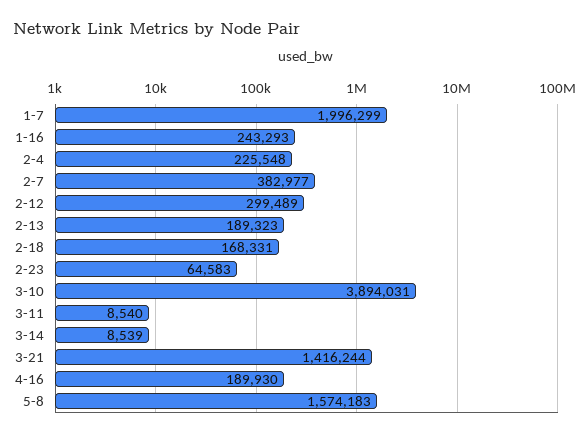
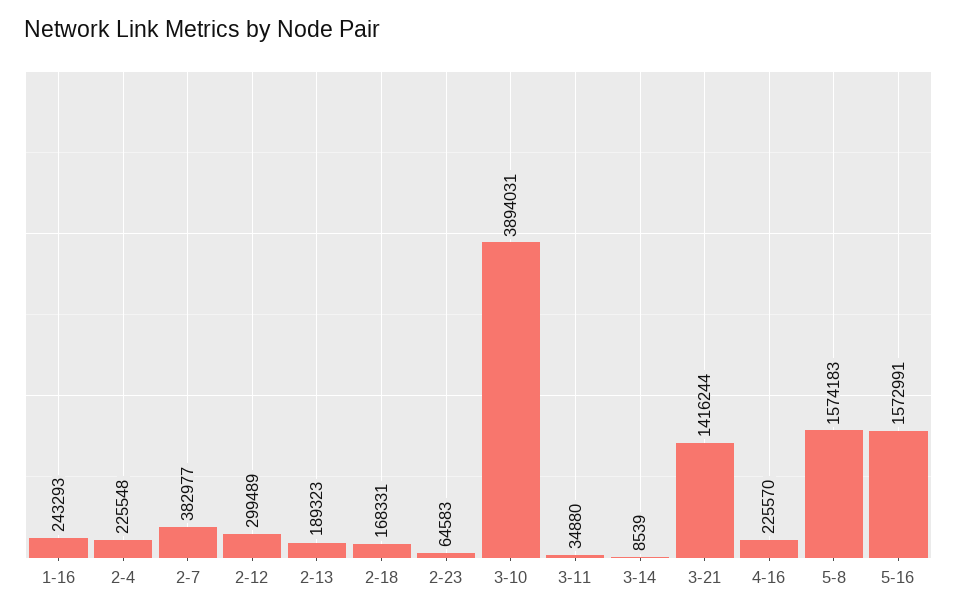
1-7: 1996299 -> none
3-11: 8540 -> 34880
4-16: 189930 -> 225570
5-16: none -> 1572991

